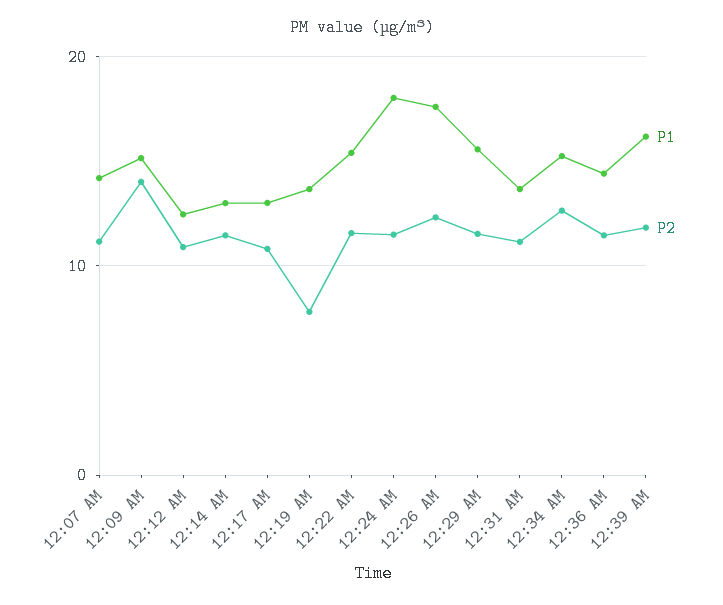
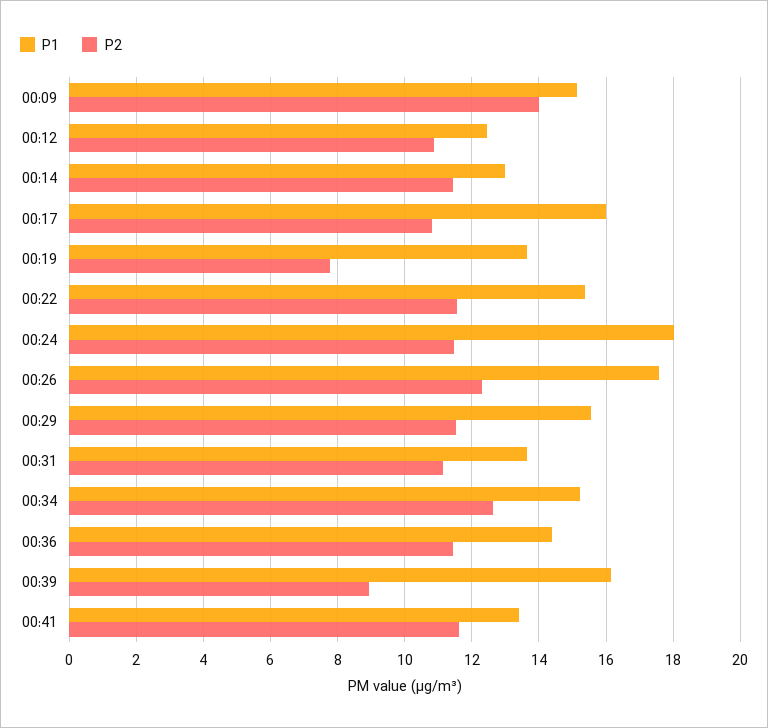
P1, 12:07 AM: 14 -> none
P2, 12:07 AM: 11 -> none
P1, 12:17 AM: 13 -> 16
P2, 12:39 AM: 12 -> 9
P1, 00:41: none -> 13.4
P2, 00:41: none -> 11.6

